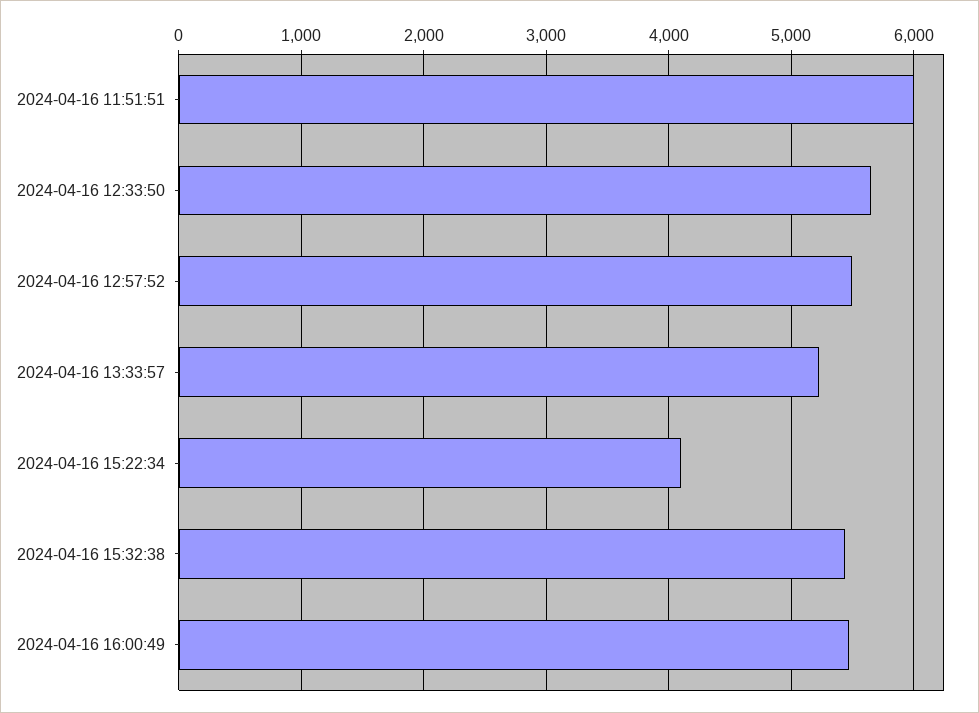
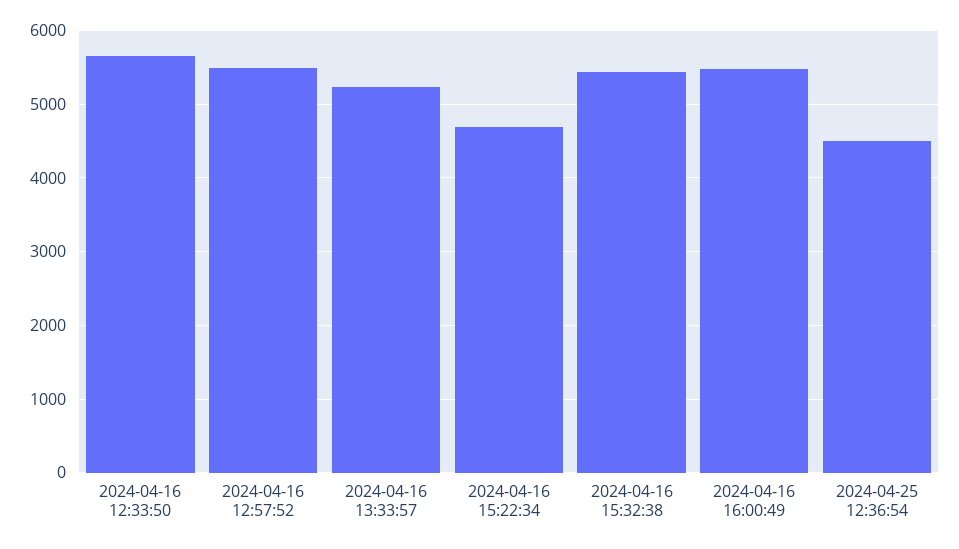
2024-04-16 11:51:51: 6000 -> none
2024-04-16 15:22:34: 4100 -> 4700
2024-04-25 12:36:54: none -> 4500

